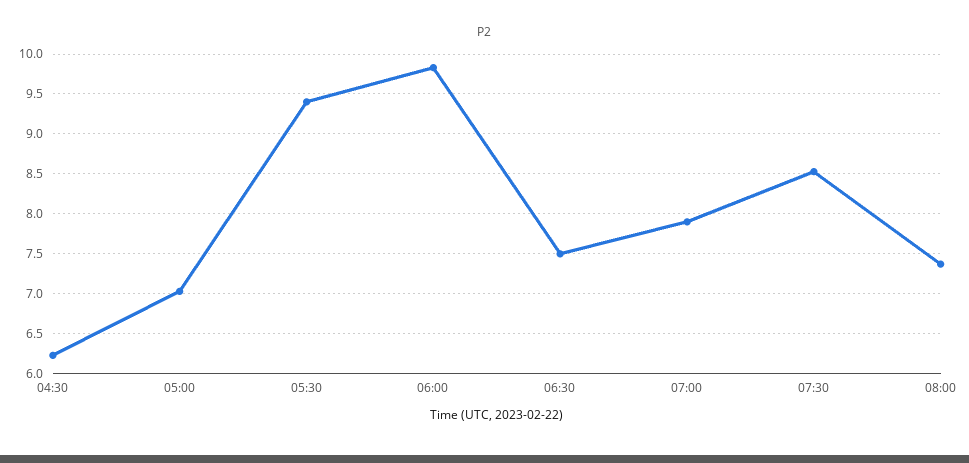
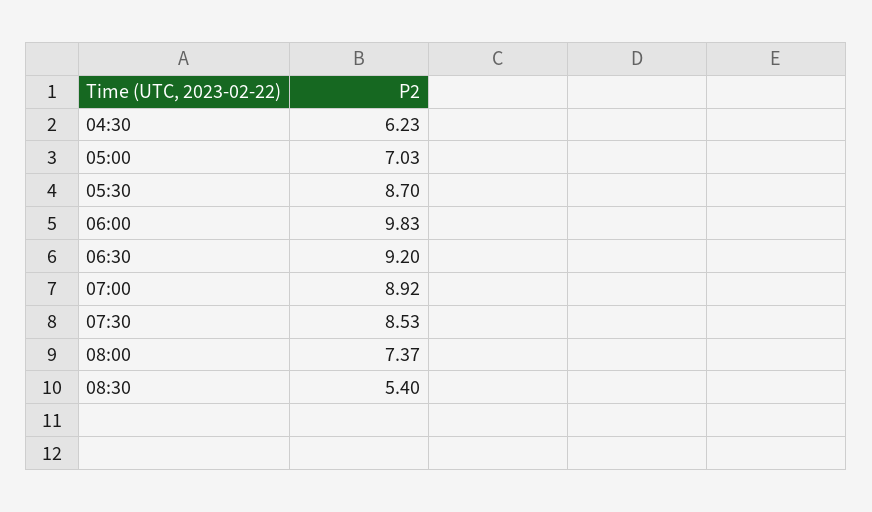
05:30: 9.4 -> 8.7
06:30: 7.5 -> 9.2
07:00: 7.9 -> 8.92
08:30: none -> 5.4

